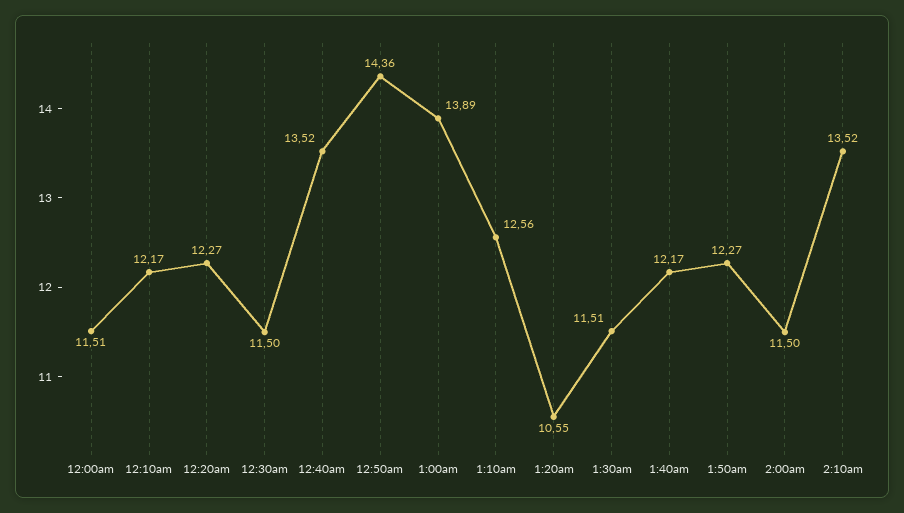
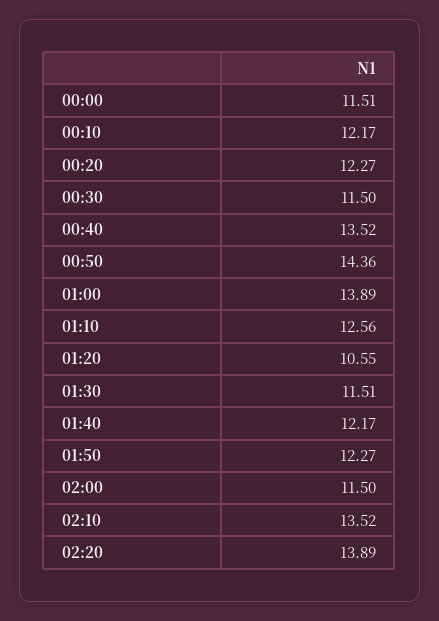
02:20: none -> 13.89

